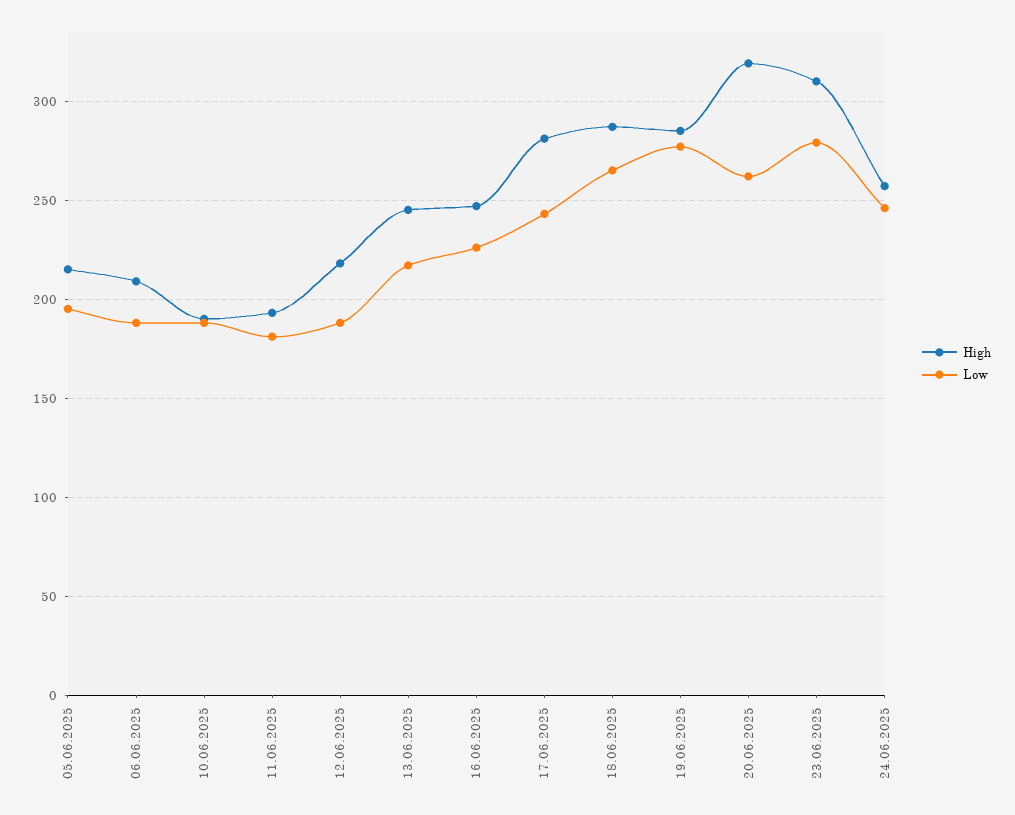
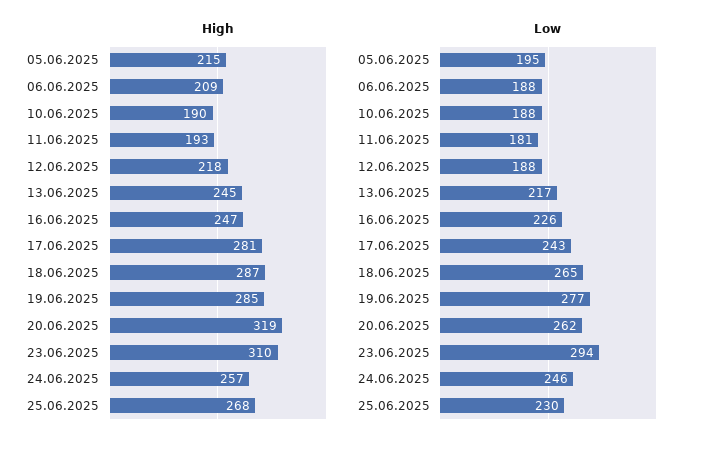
Low, 23.06.2025: 280 -> 294
High, 25.06.2025: none -> 268
Low, 25.06.2025: none -> 230

